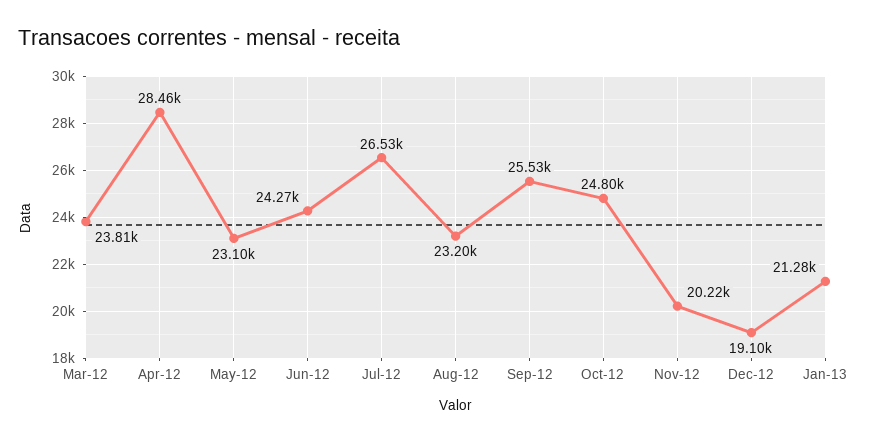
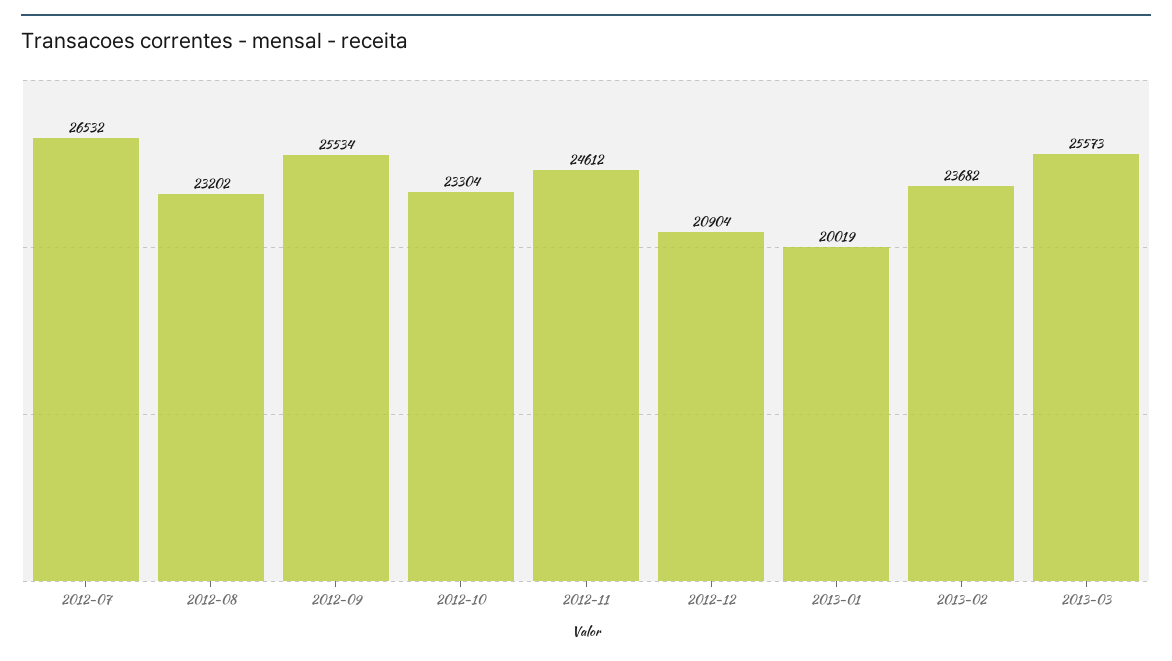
Mar-12: 23810 -> none
Apr-12: 28460 -> none
May-12: 23100 -> none
Jun-12: 24270 -> none
Oct-12: 24800 -> 23304
Nov-12: 20220 -> 24612
Dec-12: 19100 -> 20904
Jan-13: 21280 -> 20019
2013-02: none -> 23682
2013-03: none -> 25573

